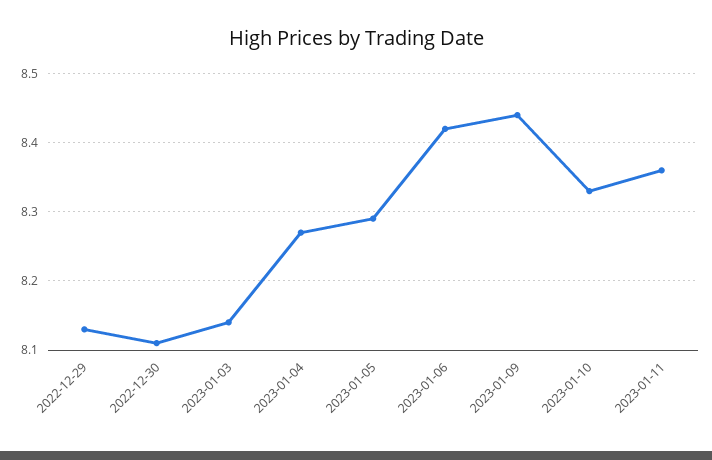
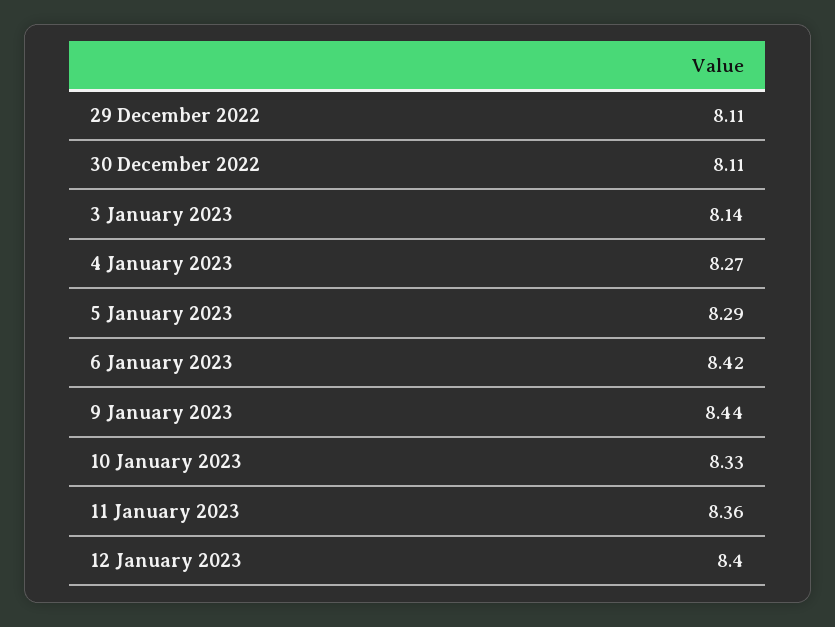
2022-12-29: 8.13 -> 8.11
12 January 2023: none -> 8.4

